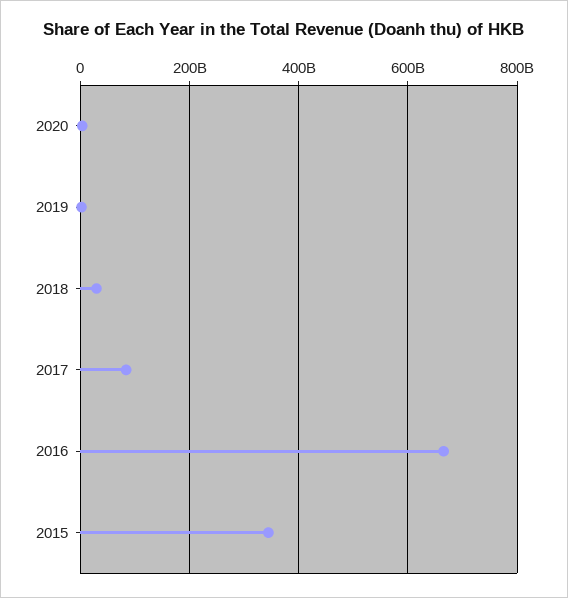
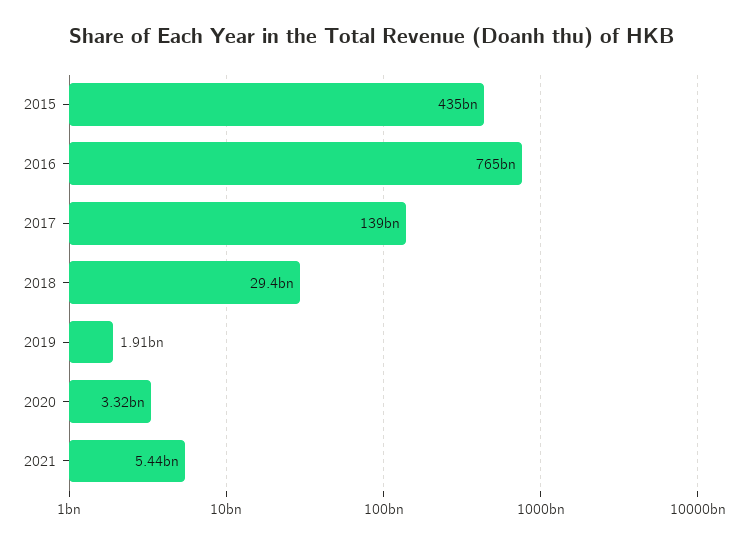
2017: 80000000000 -> 139000000000
2016: 660000000000 -> 765000000000
2015: 340000000000 -> 435000000000
2021: none -> 5440000000

